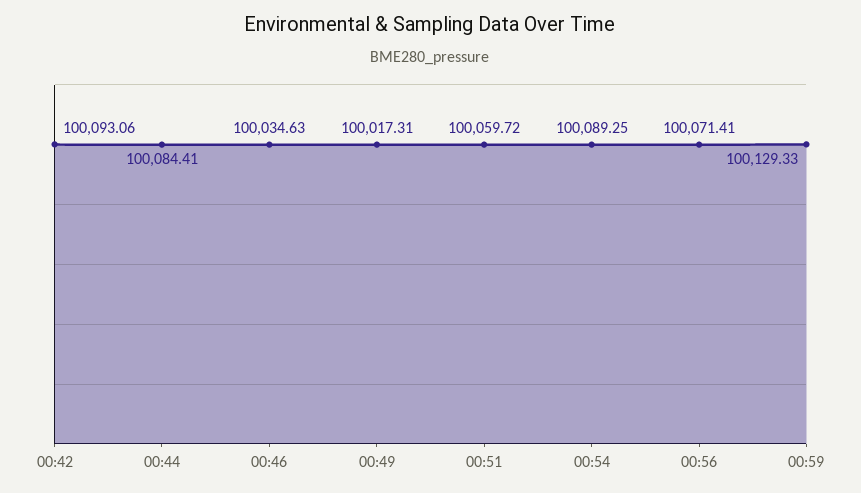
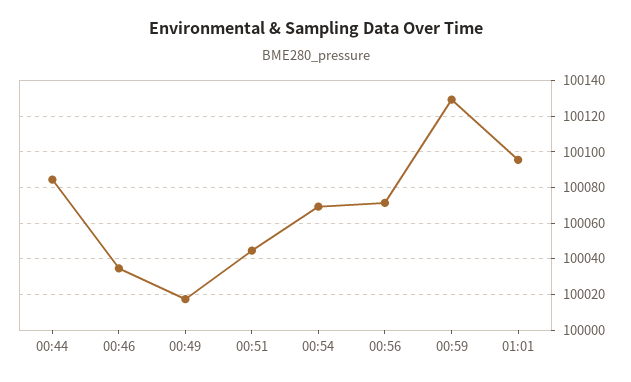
00:42: 100093.06 -> none
00:51: 100059.72 -> 100045
00:54: 100089.25 -> 100070
01:01: none -> 100095

